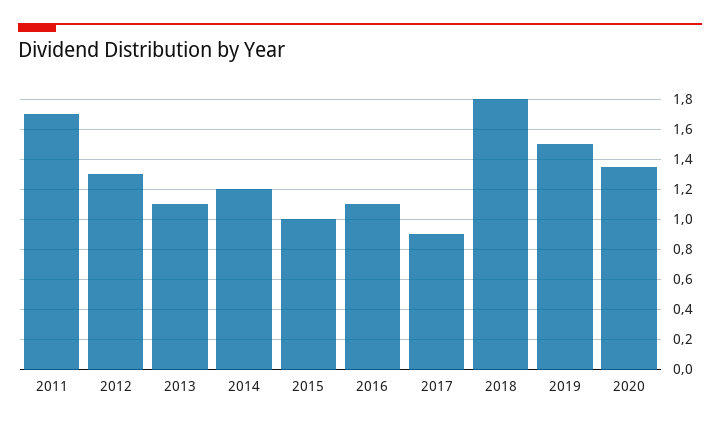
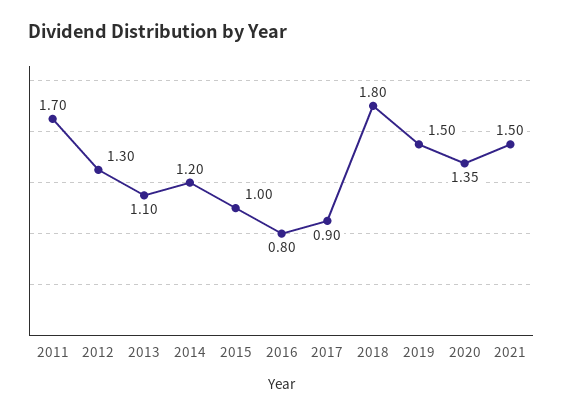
2016: 1.1 -> 0.8
2021: none -> 1.5

